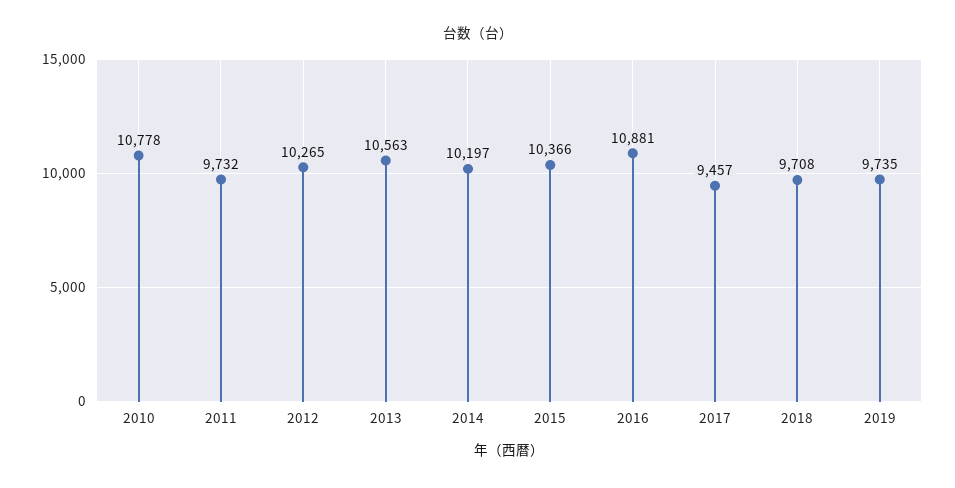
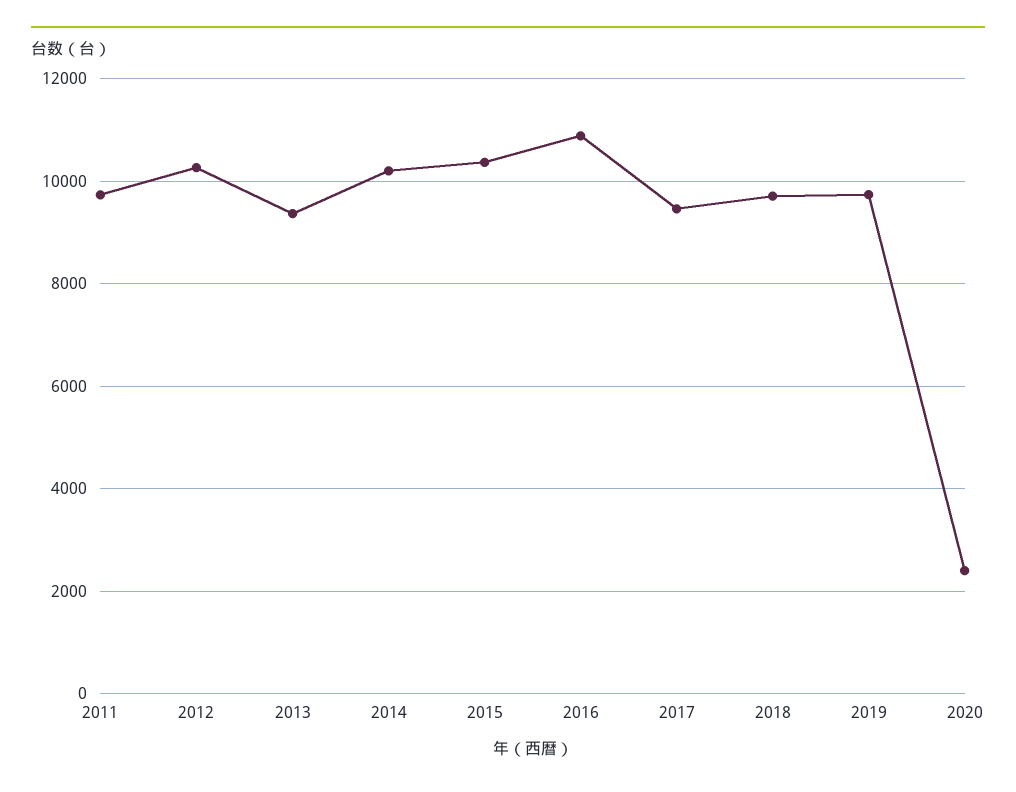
2010: 10778 -> none
2013: 10563 -> 9400
2020: none -> 2400

